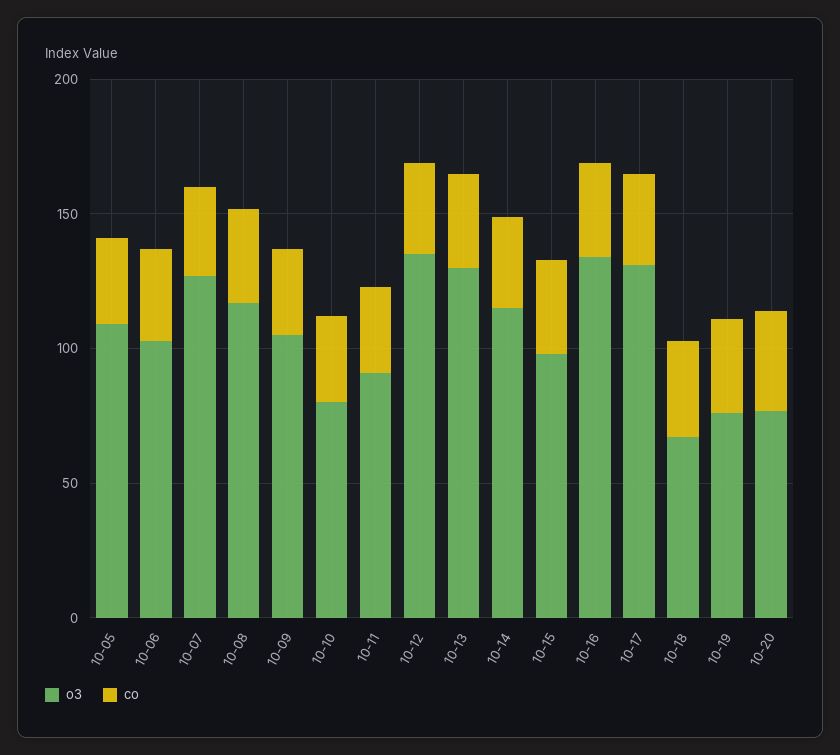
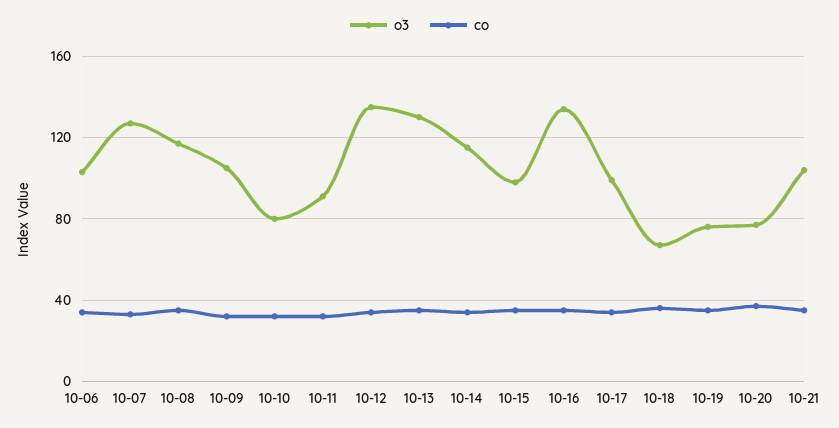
o3, 10-05: 110 -> none
co, 10-05: 30 -> none
o3, 10-17: 130 -> 100
o3, 10-21: none -> 105
co, 10-21: none -> 35

